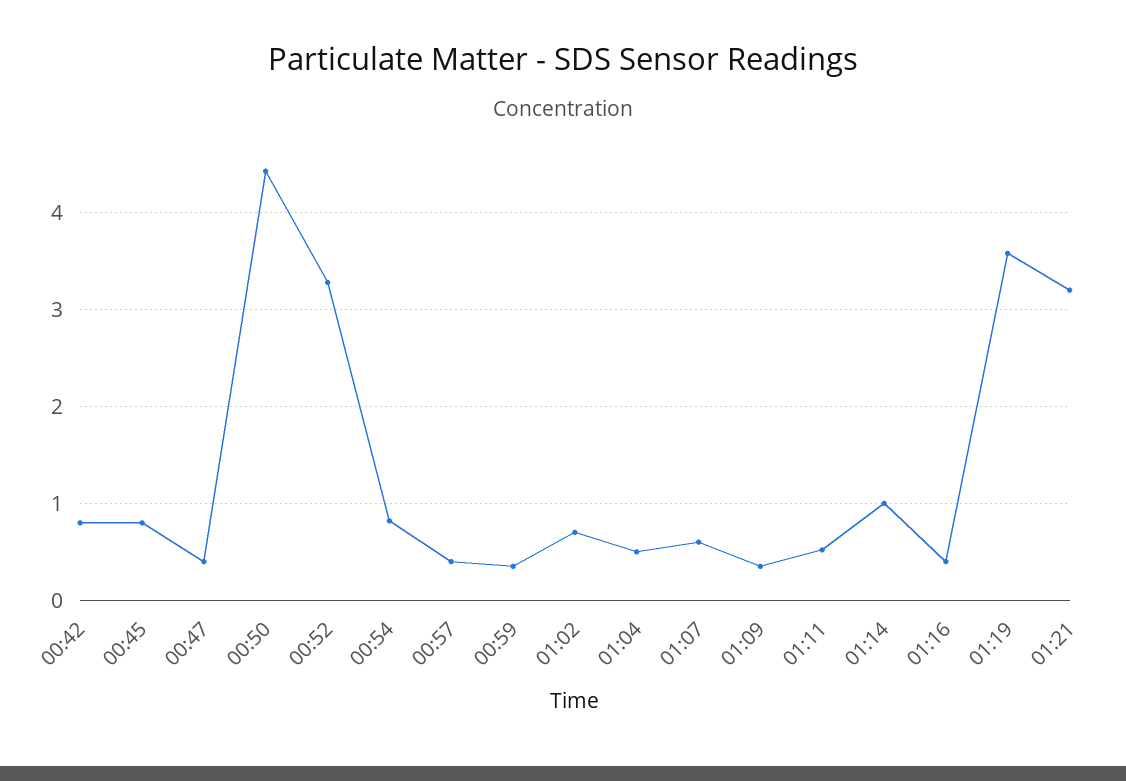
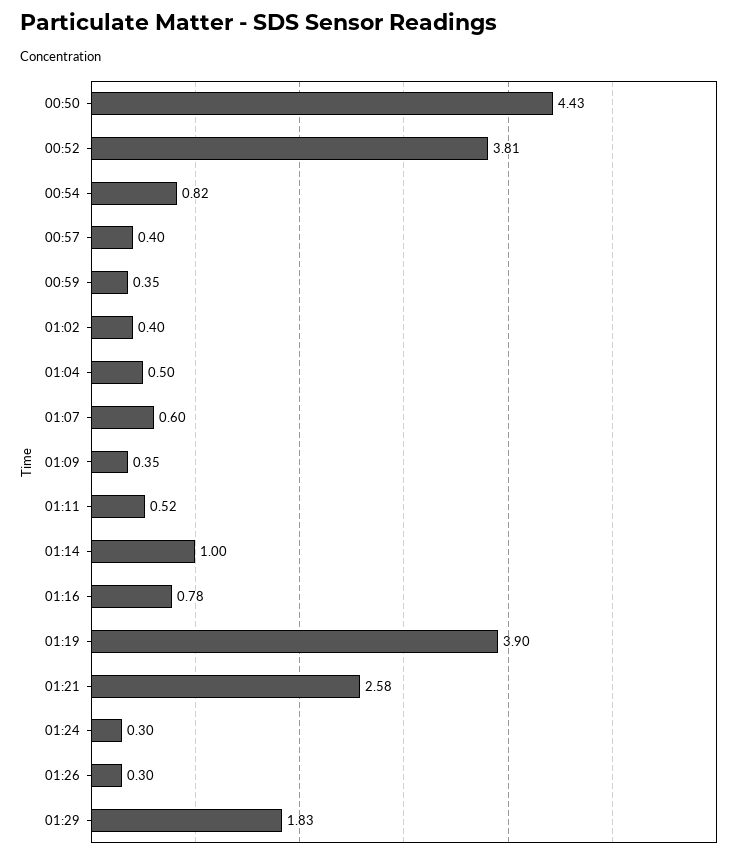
00:42: 0.8 -> none
00:45: 0.8 -> none
00:47: 0.4 -> none
00:52: 3.3 -> 3.81
01:02: 0.7 -> 0.4
01:16: 0.4 -> 0.78
01:19: 3.6 -> 3.9
01:21: 3.2 -> 2.58
01:24: none -> 0.3
01:26: none -> 0.3
01:29: none -> 1.83

